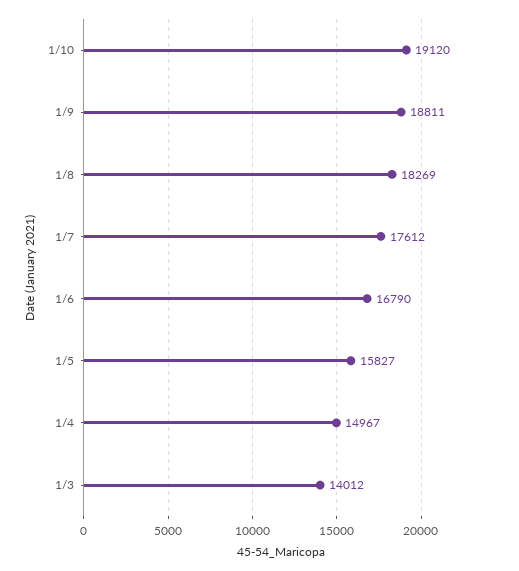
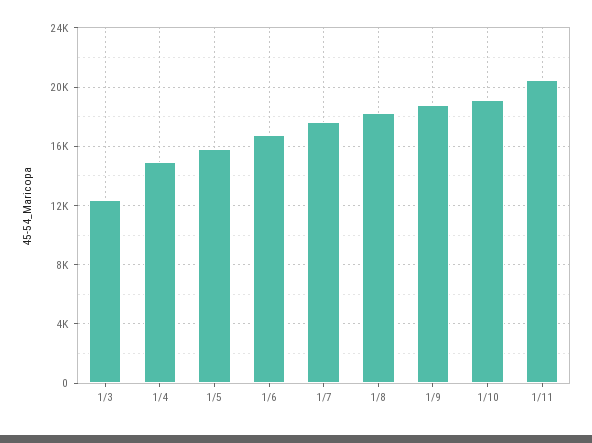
1/3: 14012 -> 12500
1/11: none -> 20500

